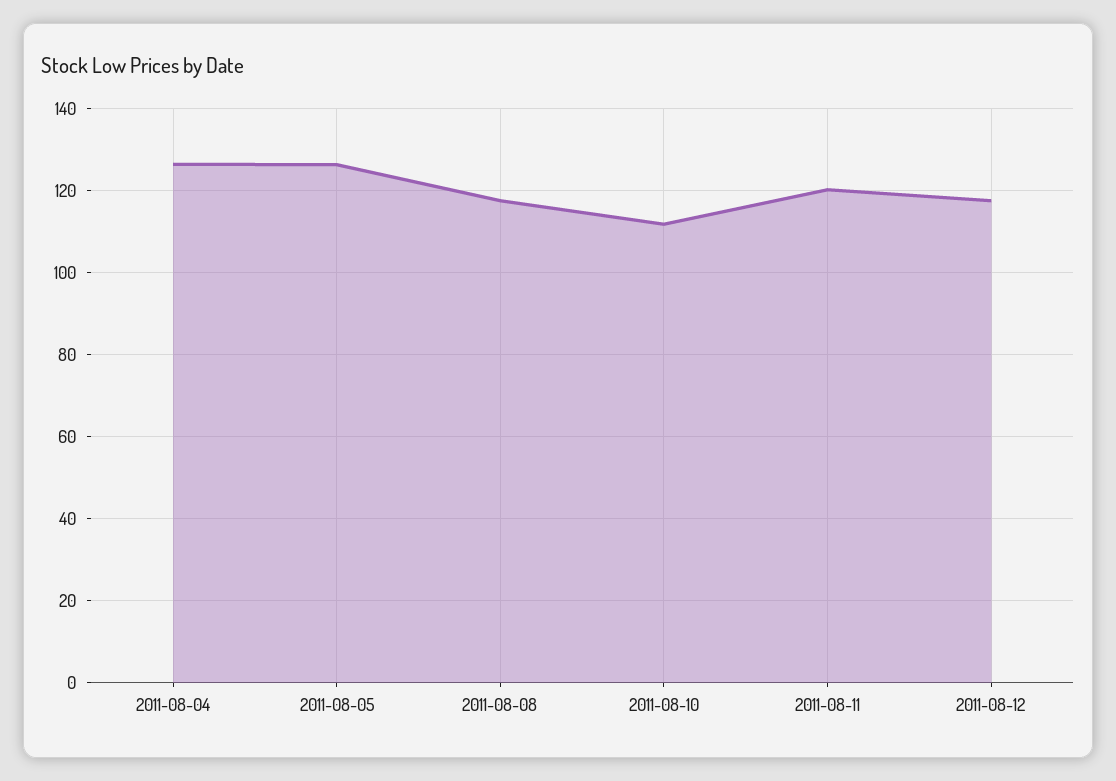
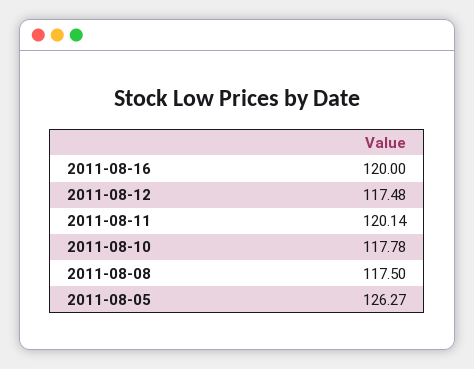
2011-08-04: 126 -> none
2011-08-10: 112 -> 117.78
2011-08-16: none -> 120

